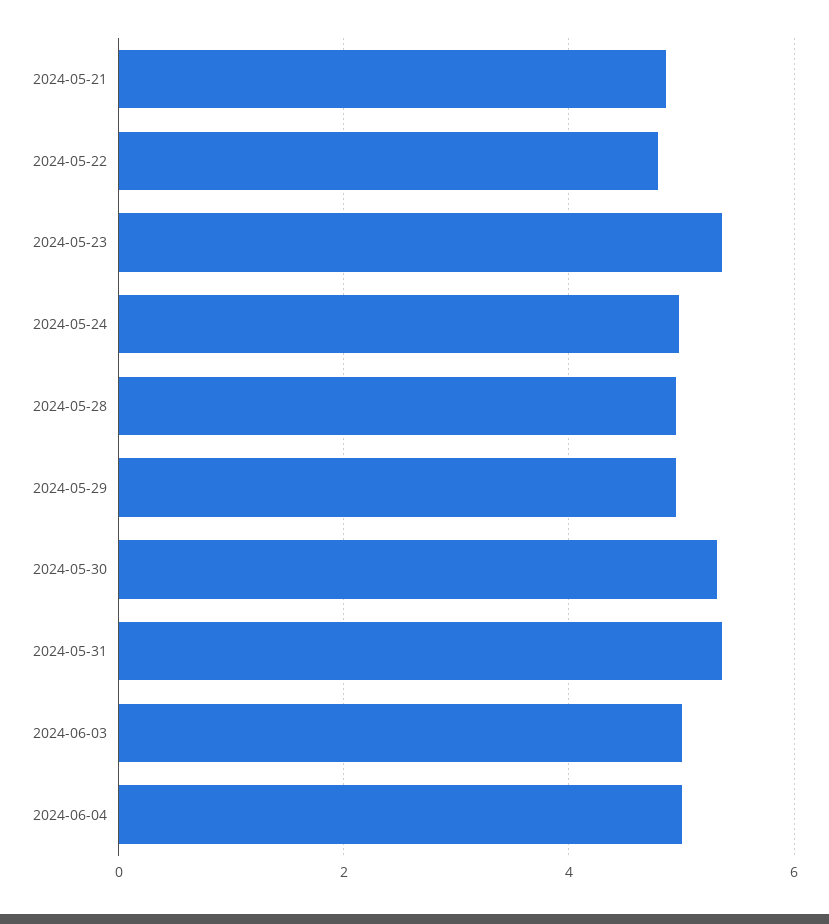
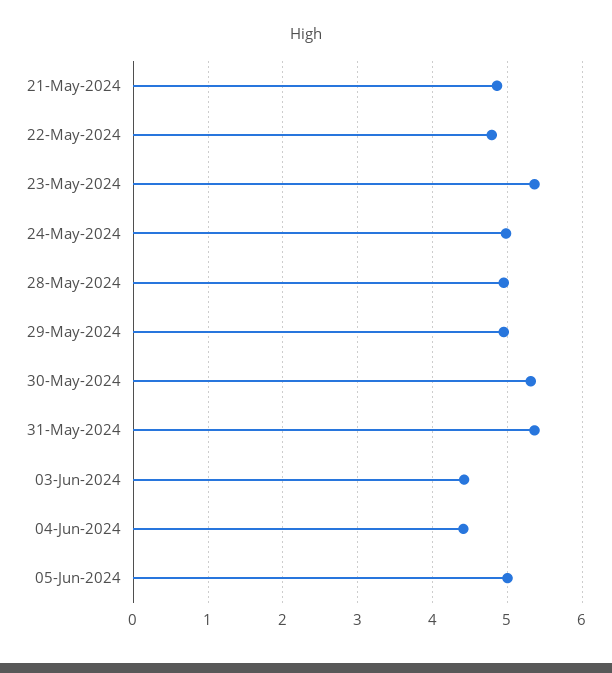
2024-06-03: 5 -> 4.4
2024-06-04: 5 -> 4.4
05-Jun-2024: none -> 5

